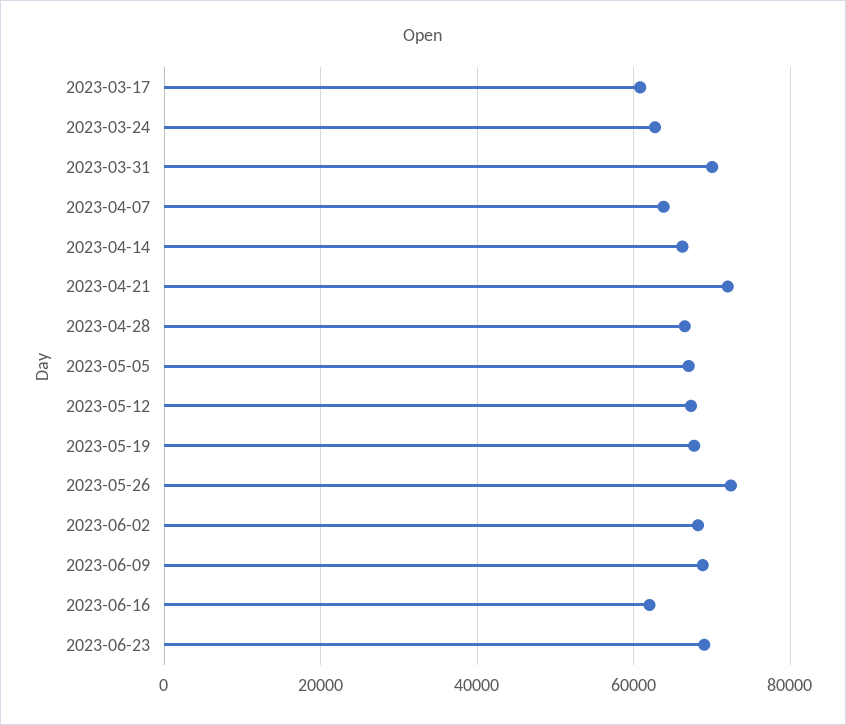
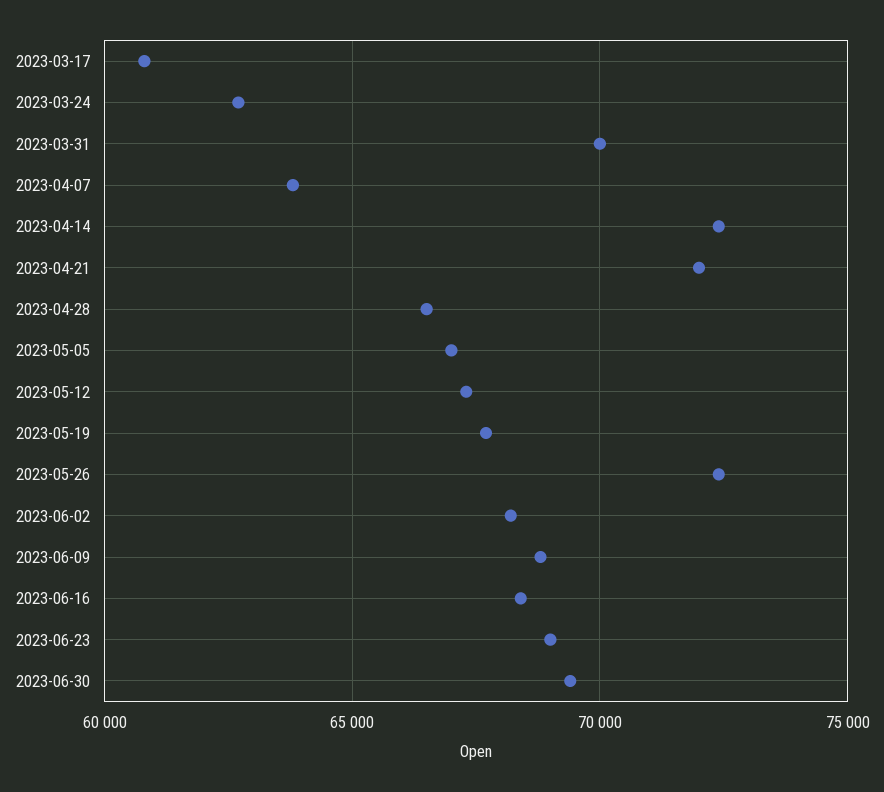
2023-04-14: 66000 -> 72500
2023-06-16: 62000 -> 68500
2023-06-30: none -> 69500

